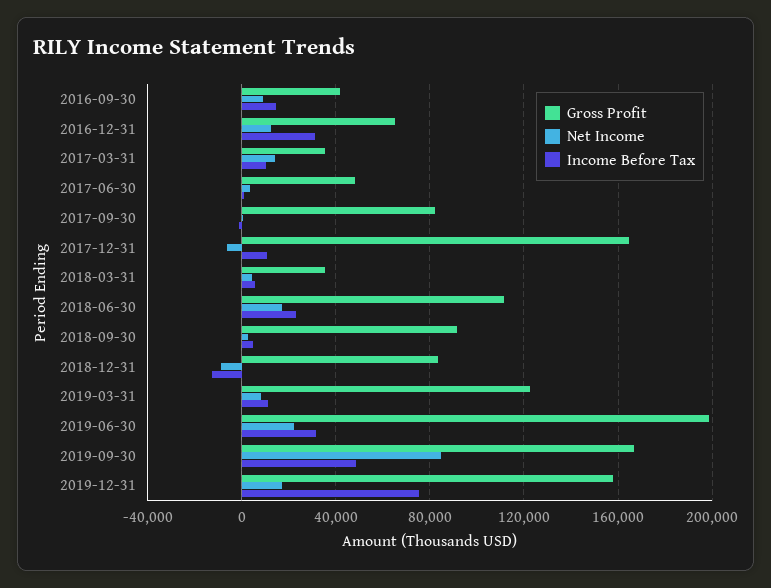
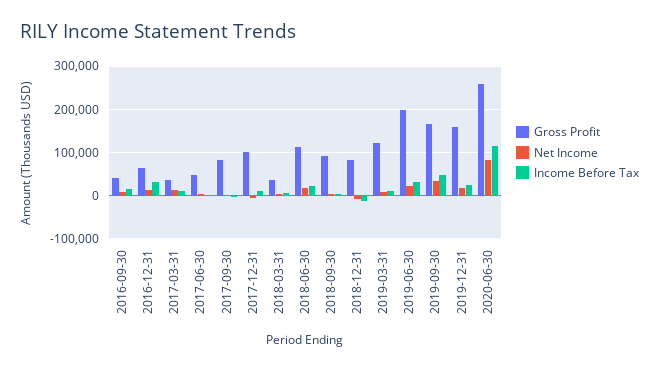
Gross Profit, 2017-12-31: 165000 -> 100000
Net Income, 2019-09-30: 85000 -> 40000
Income Before Tax, 2019-12-31: 75000 -> 20000
Gross Profit, 2020-06-30: none -> 260000
Net Income, 2020-06-30: none -> 80000
Income Before Tax, 2020-06-30: none -> 120000

